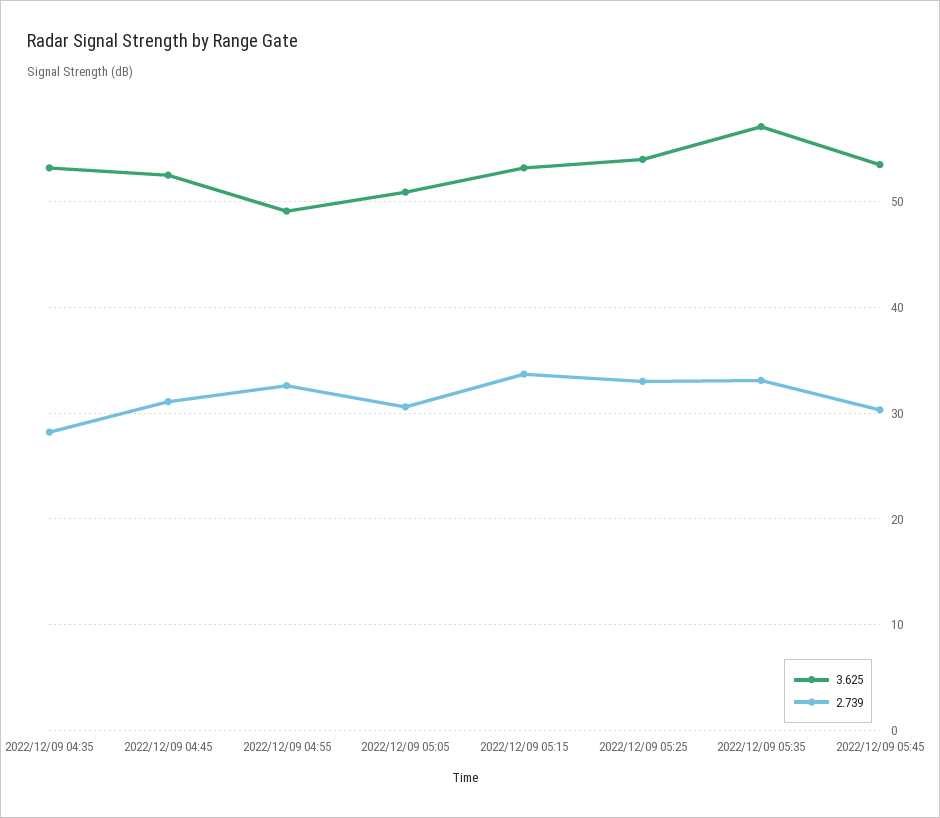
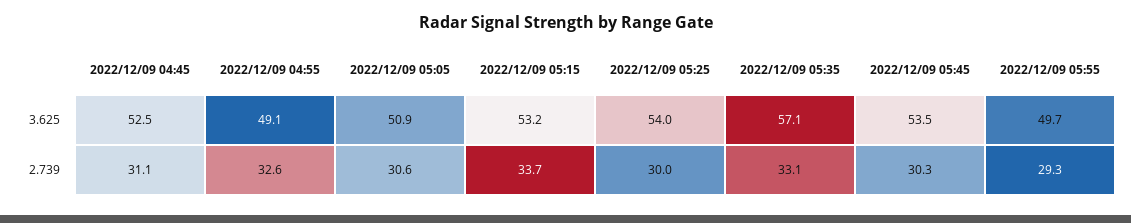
3.625, 2022/12/09 04:35: 53 -> none
2.739, 2022/12/09 04:35: 28 -> none
2.739, 2022/12/09 05:25: 33 -> 30
3.625, 2022/12/09 05:55: none -> 49.7
2.739, 2022/12/09 05:55: none -> 29.3

